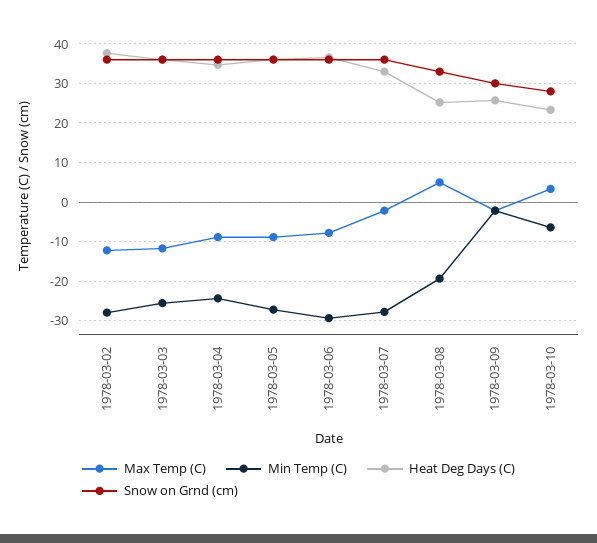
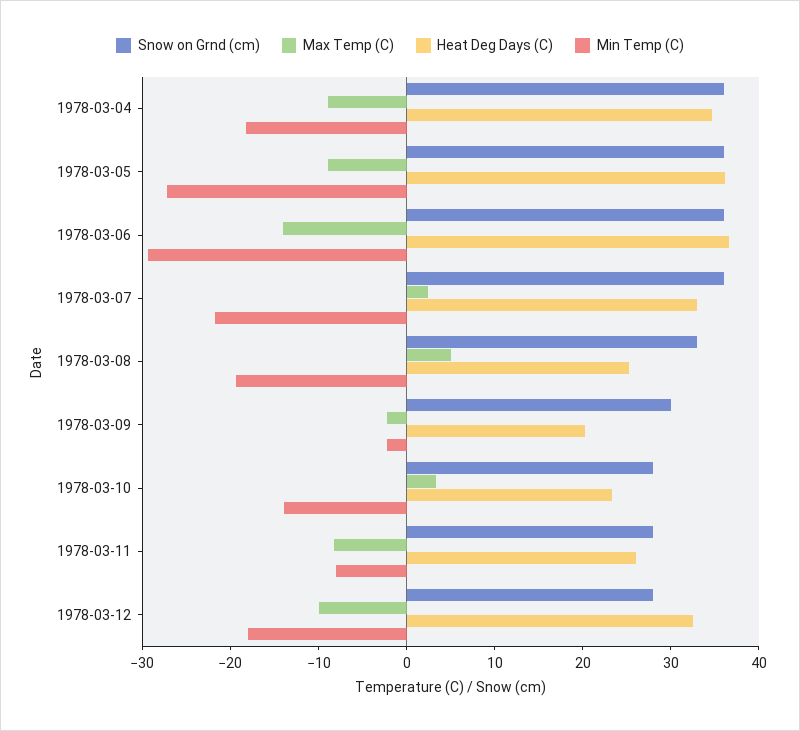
Max Temp (C), 1978-03-02: -12 -> none
Min Temp (C), 1978-03-02: -28 -> none
Heat Deg Days (C), 1978-03-02: 38 -> none
Snow on Grnd (cm), 1978-03-02: 36 -> none
Max Temp (C), 1978-03-03: -12 -> none
Min Temp (C), 1978-03-03: -26 -> none
Heat Deg Days (C), 1978-03-03: 36 -> none
Snow on Grnd (cm), 1978-03-03: 36 -> none
Min Temp (C), 1978-03-04: -24 -> -18
Max Temp (C), 1978-03-06: -8 -> -14
Max Temp (C), 1978-03-07: -2 -> 2
Min Temp (C), 1978-03-07: -28 -> -22
Heat Deg Days (C), 1978-03-09: 26 -> 20
Min Temp (C), 1978-03-10: -6 -> -14
Snow on Grnd (cm), 1978-03-11: none -> 28
Max Temp (C), 1978-03-11: none -> -8
Heat Deg Days (C), 1978-03-11: none -> 26
Min Temp (C), 1978-03-11: none -> -8
Snow on Grnd (cm), 1978-03-12: none -> 28
Max Temp (C), 1978-03-12: none -> -10
Heat Deg Days (C), 1978-03-12: none -> 32
Min Temp (C), 1978-03-12: none -> -18

